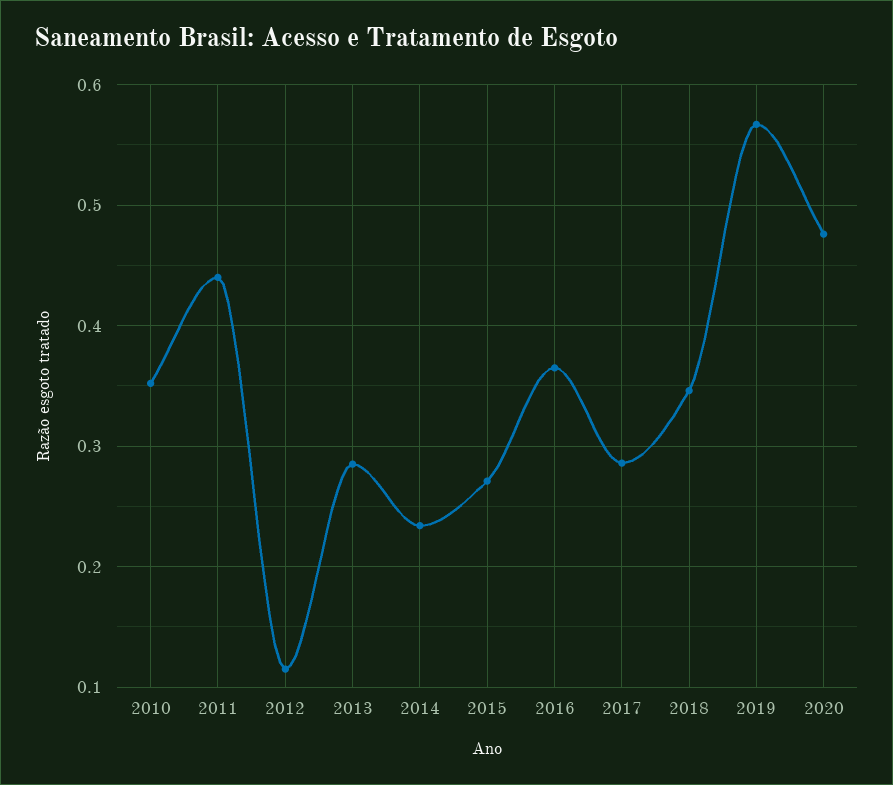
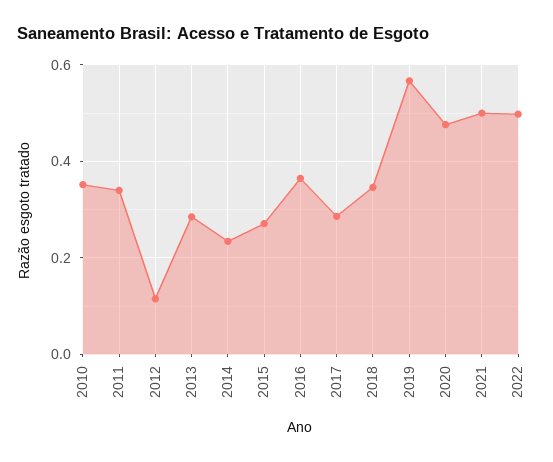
2011: 0.44 -> 0.34
2021: none -> 0.5
2022: none -> 0.5

